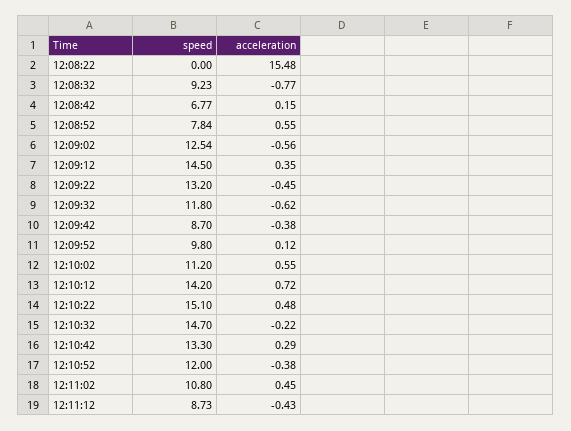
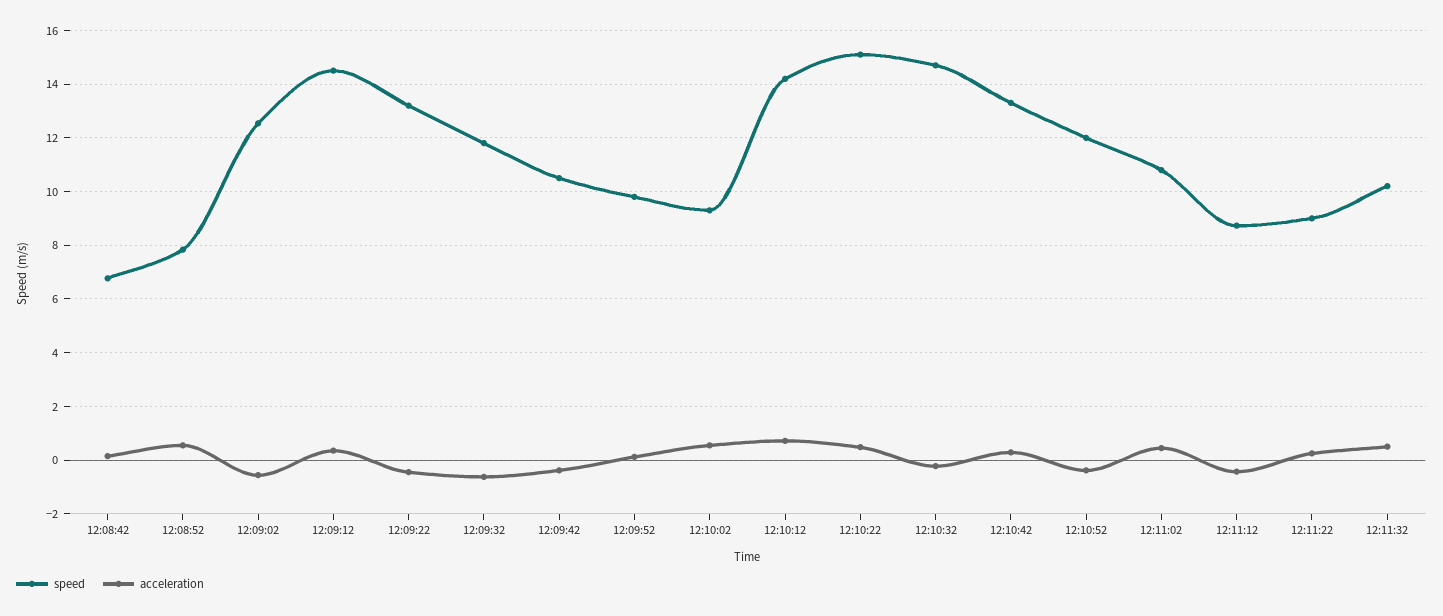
speed, 12:08:22: 0 -> none
acceleration, 12:08:22: 15.48 -> none
speed, 12:08:32: 9.23 -> none
acceleration, 12:08:32: -0.77 -> none
speed, 12:09:42: 8.7 -> 10.5
speed, 12:10:02: 11.2 -> 9.25
speed, 12:11:22: none -> 9
acceleration, 12:11:22: none -> 0.25
speed, 12:11:32: none -> 10.25
acceleration, 12:11:32: none -> 0.5

